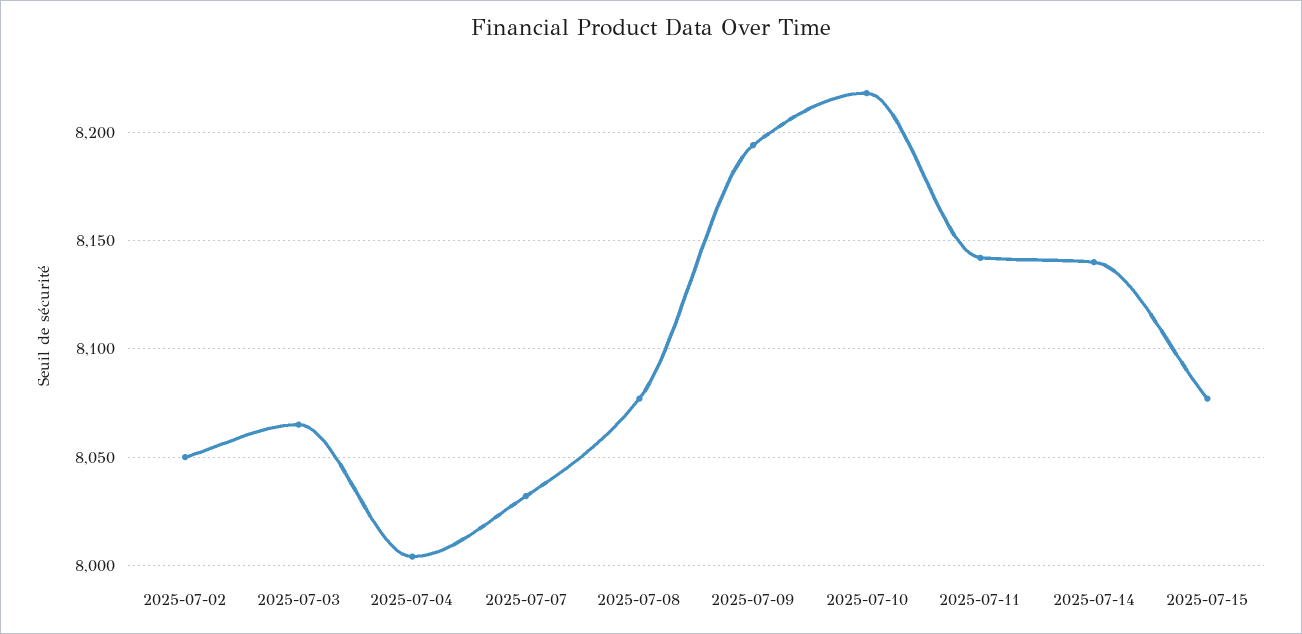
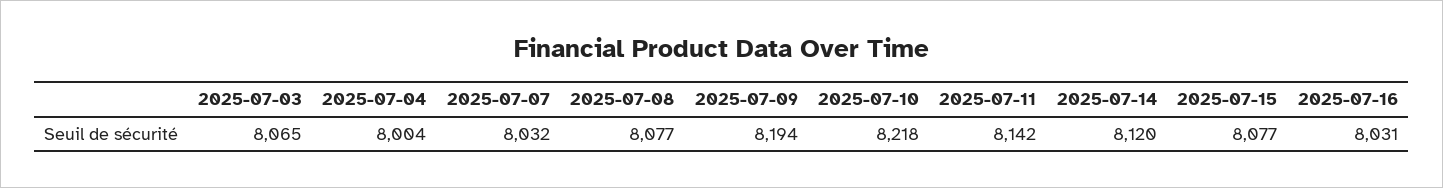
2025-07-02: 8050 -> none
2025-07-14: 8140 -> 8120
2025-07-16: none -> 8031

